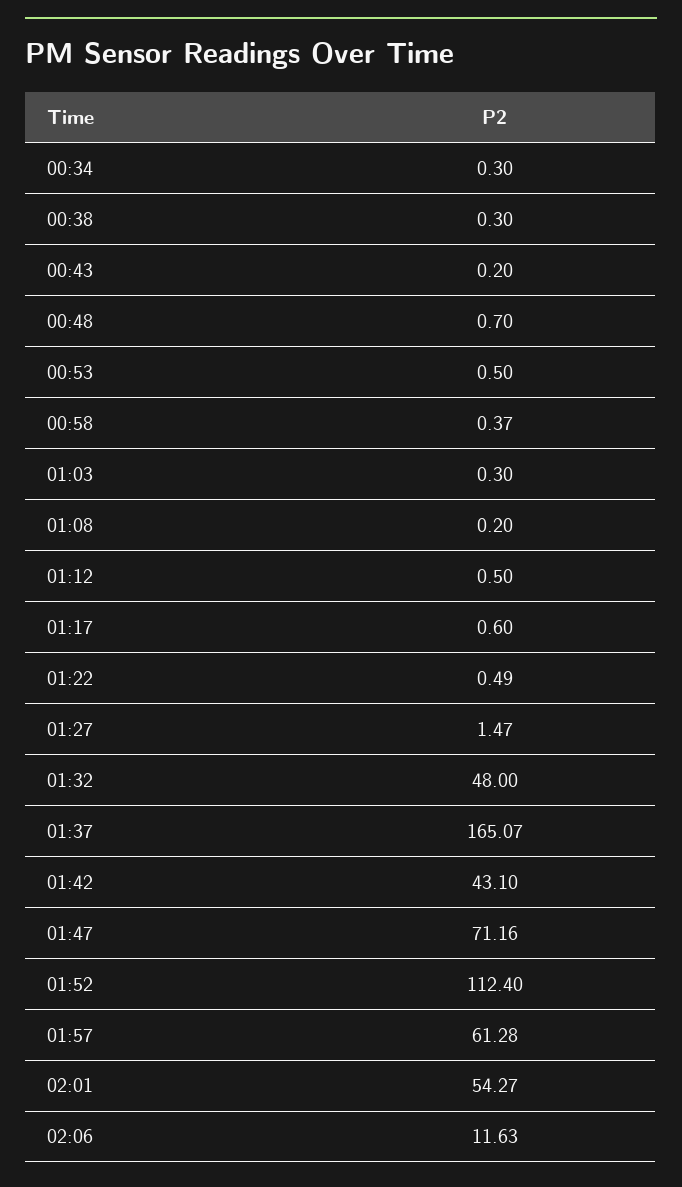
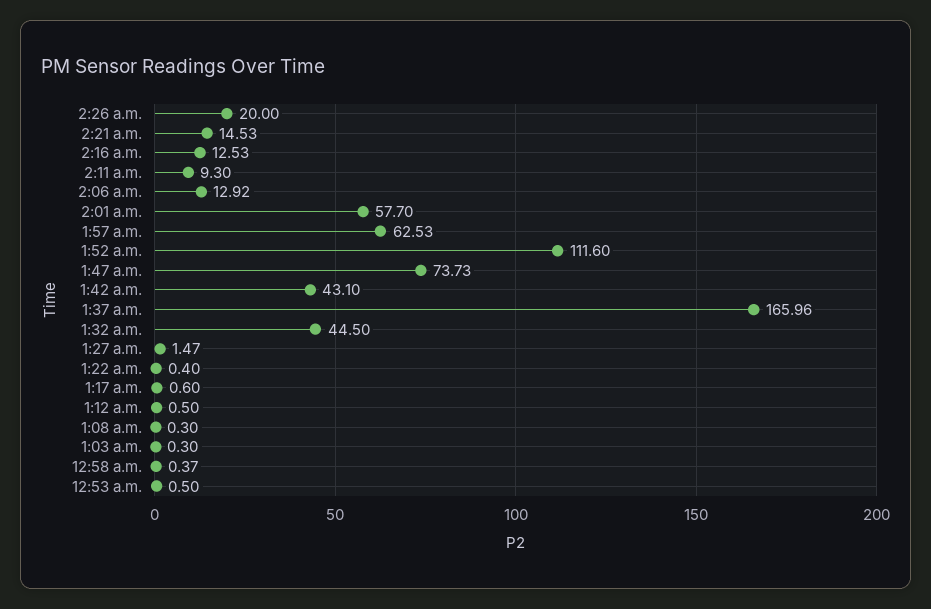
00:34: 0.3 -> none
00:38: 0.3 -> none
00:43: 0.2 -> none
00:48: 0.7 -> none
01:08: 0.2 -> 0.3
01:22: 0.49 -> 0.4
01:32: 48 -> 44.5
01:37: 165.07 -> 165.96
01:47: 71.16 -> 73.73
01:52: 112.4 -> 111.6
01:57: 61.28 -> 62.53
02:01: 54.27 -> 57.7
02:06: 11.63 -> 12.92
2:26 a.m.: none -> 20
2:21 a.m.: none -> 14.53
2:16 a.m.: none -> 12.53
2:11 a.m.: none -> 9.3

